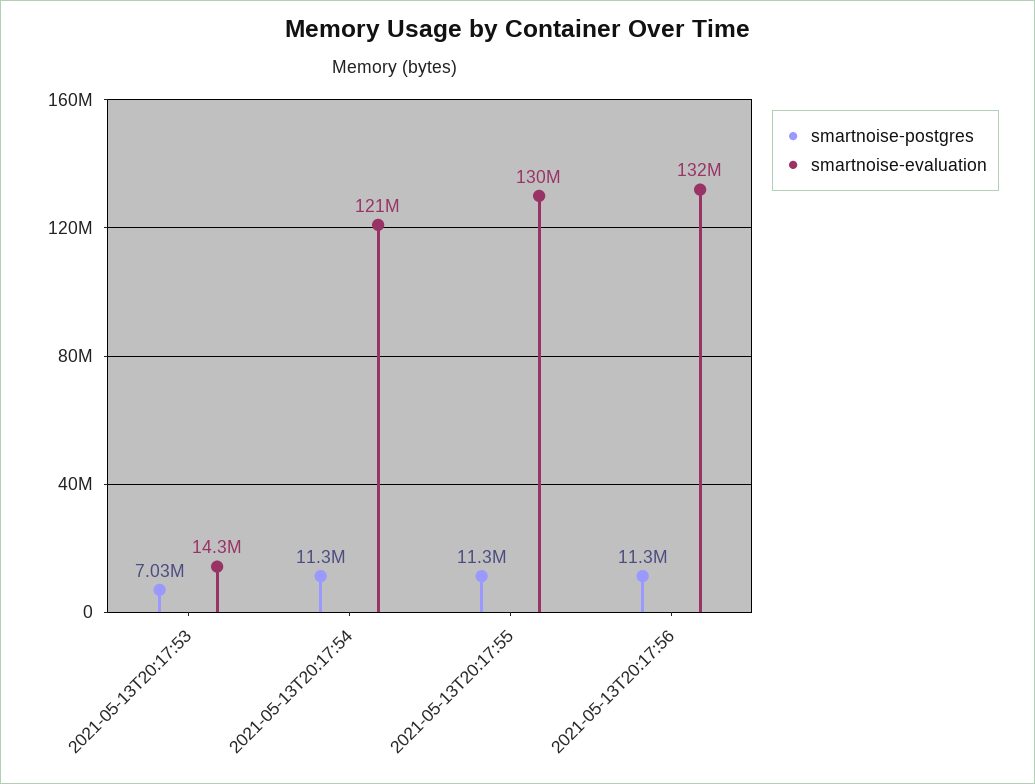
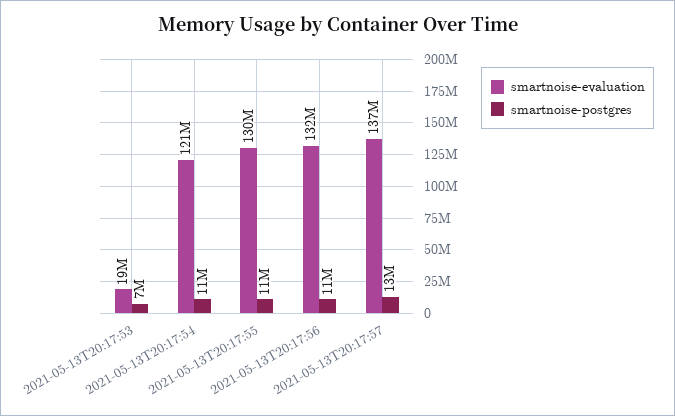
smartnoise-evaluation, 2021-05-13T20:17:53: 14300000 -> 19000000
smartnoise-evaluation, 2021-05-13T20:17:57: none -> 137000000
smartnoise-postgres, 2021-05-13T20:17:57: none -> 13000000

